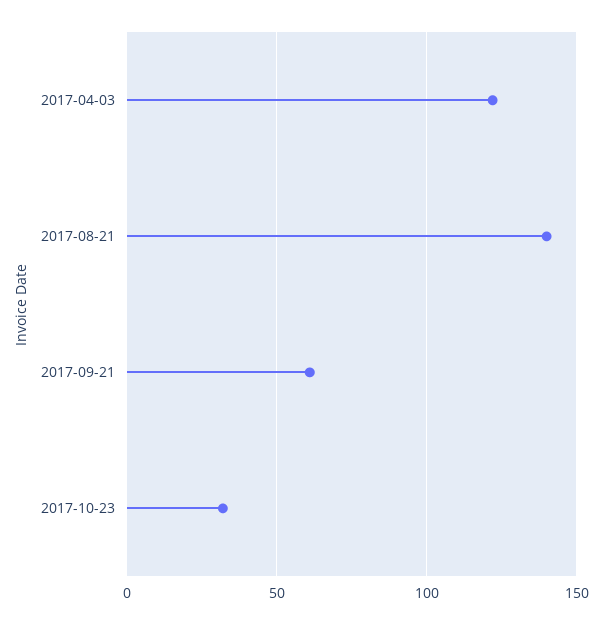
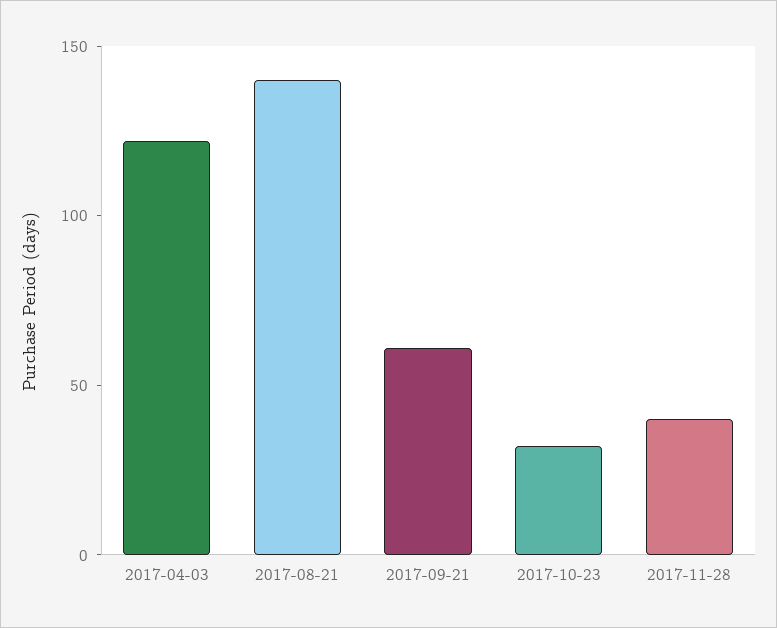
2017-11-28: none -> 40

